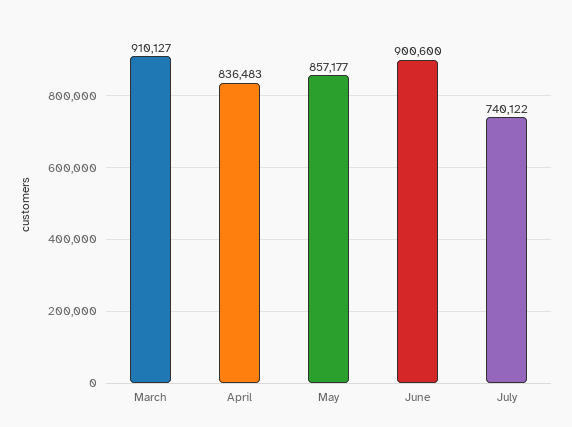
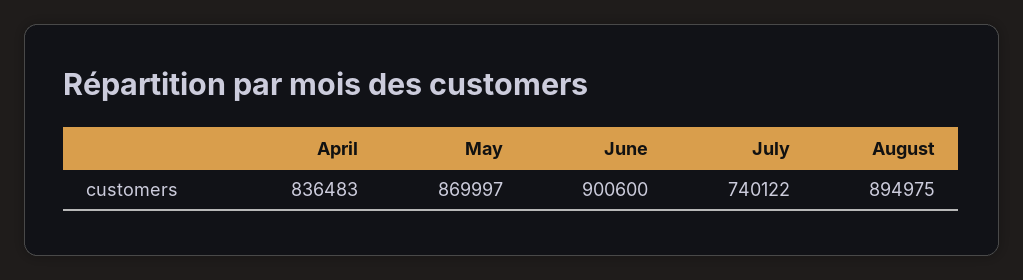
March: 910127 -> none
May: 857177 -> 869997
August: none -> 894975

